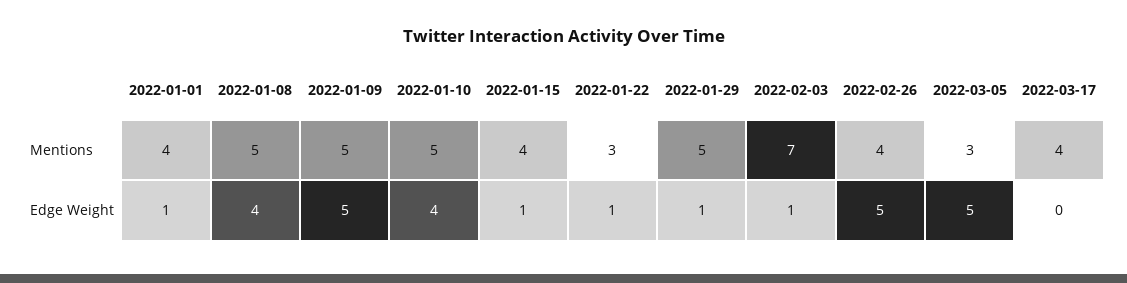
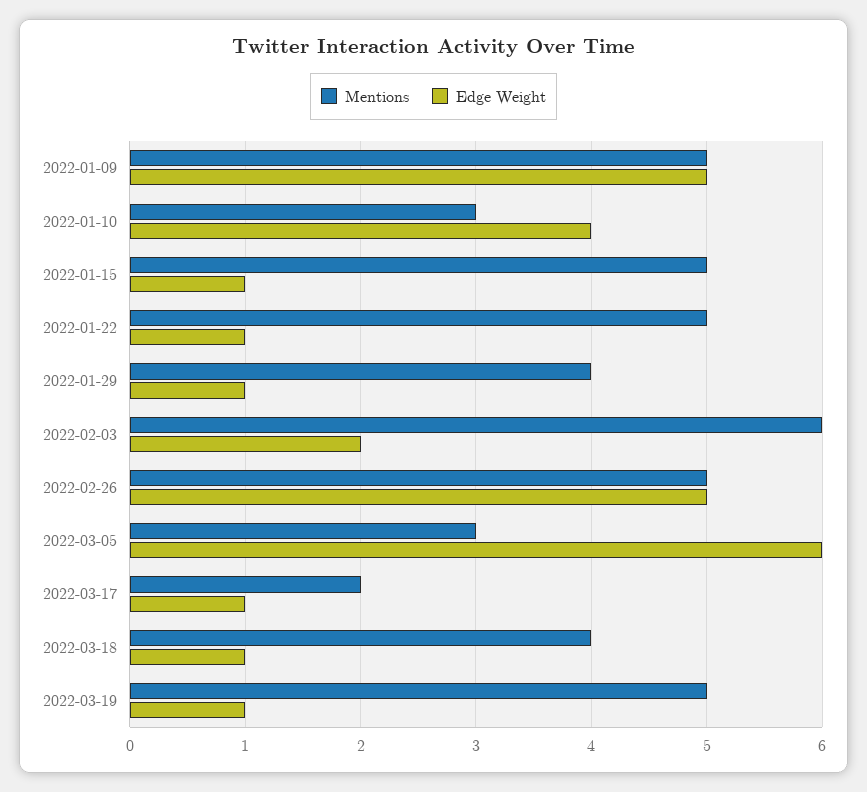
Mentions, 2022-01-01: 4 -> none
Mentions, 2022-01-08: 5 -> none
Mentions, 2022-01-10: 5 -> 3
Mentions, 2022-01-15: 4 -> 5
Mentions, 2022-01-22: 3 -> 5
Mentions, 2022-01-29: 5 -> 4
Mentions, 2022-02-03: 7 -> 6
Mentions, 2022-02-26: 4 -> 5
Mentions, 2022-03-17: 4 -> 2
Edge Weight, 2022-01-01: 1 -> none
Edge Weight, 2022-01-08: 4 -> none
Edge Weight, 2022-02-03: 1 -> 2
Edge Weight, 2022-03-05: 5 -> 6
Edge Weight, 2022-03-17: 0 -> 1
Mentions, 2022-03-18: none -> 4
Edge Weight, 2022-03-18: none -> 1
Mentions, 2022-03-19: none -> 5
Edge Weight, 2022-03-19: none -> 1

